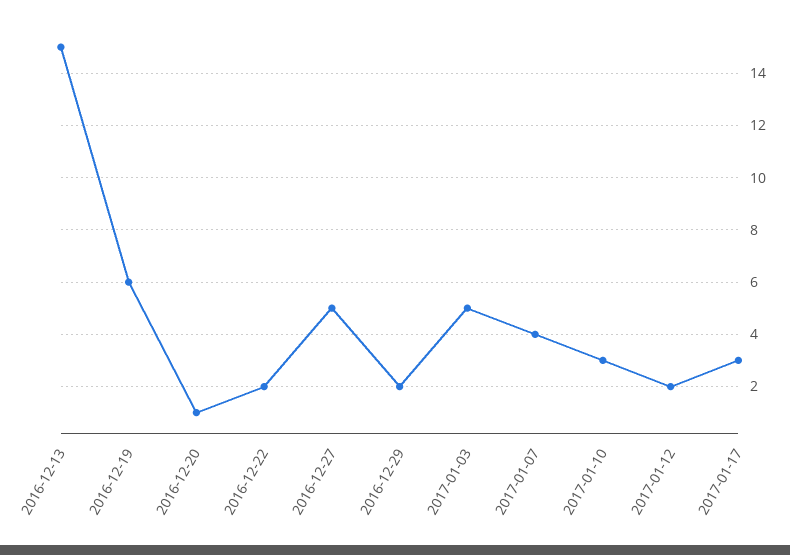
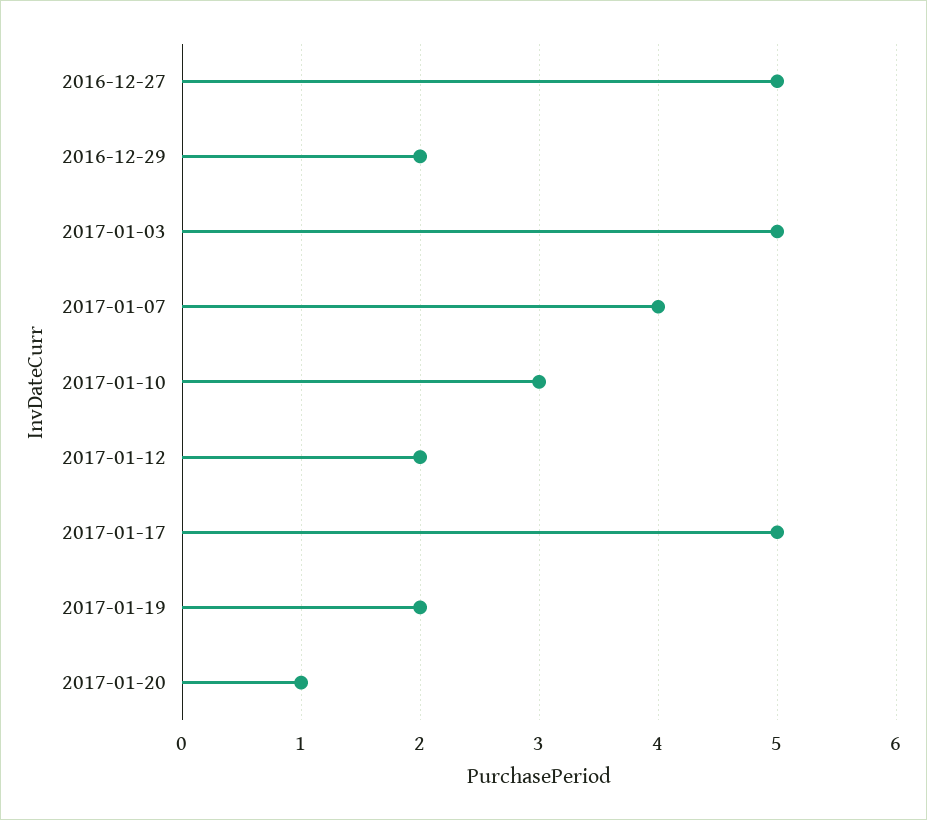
2016-12-13: 15 -> none
2016-12-19: 6 -> none
2016-12-20: 1 -> none
2016-12-22: 2 -> none
2017-01-17: 3 -> 5
2017-01-19: none -> 2
2017-01-20: none -> 1

